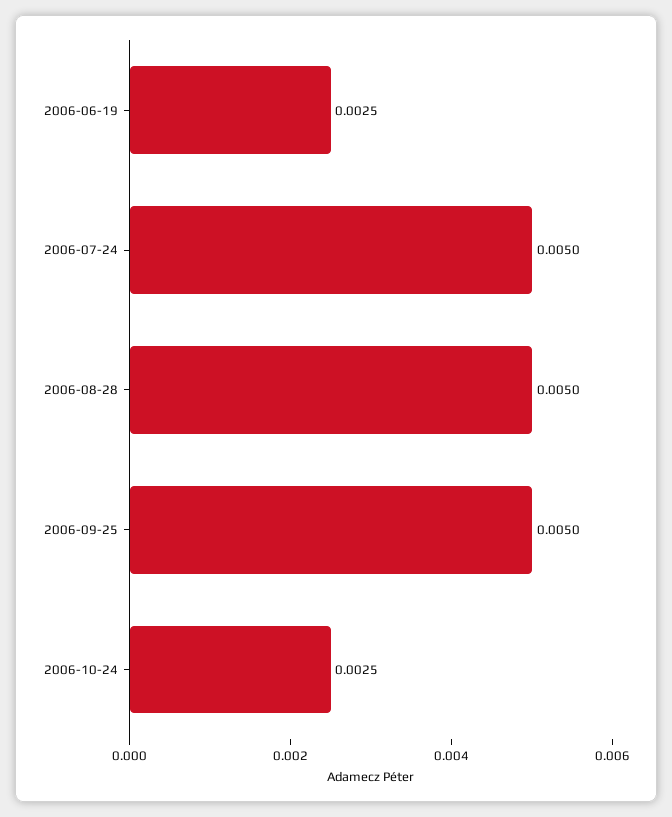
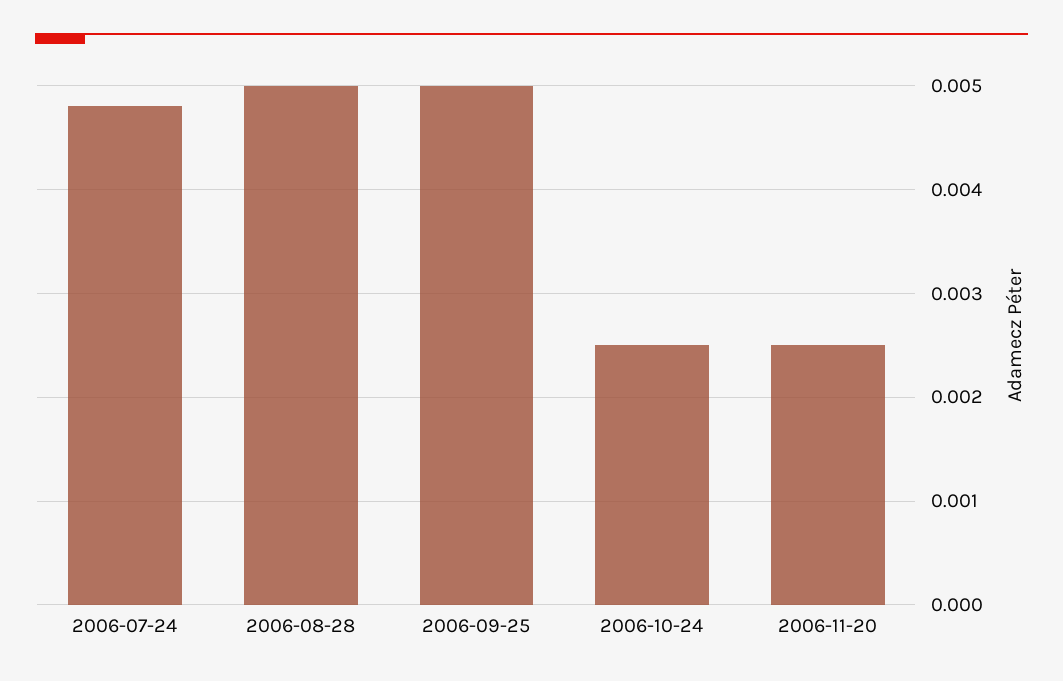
2006-06-19: 0.0025 -> none
2006-07-24: 0.005 -> 0.0048
2006-11-20: none -> 0.0025

